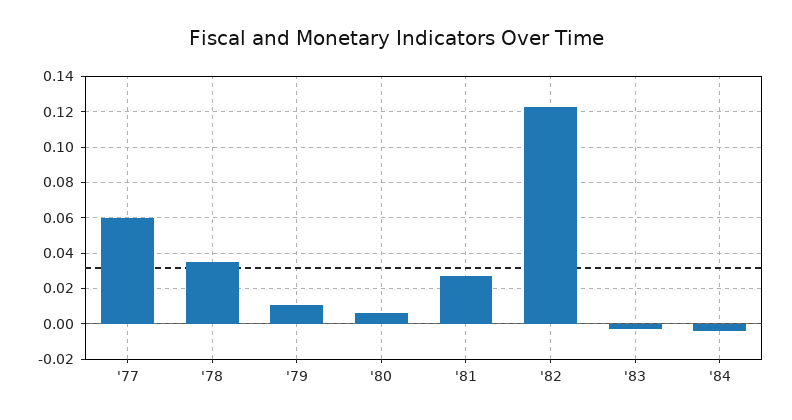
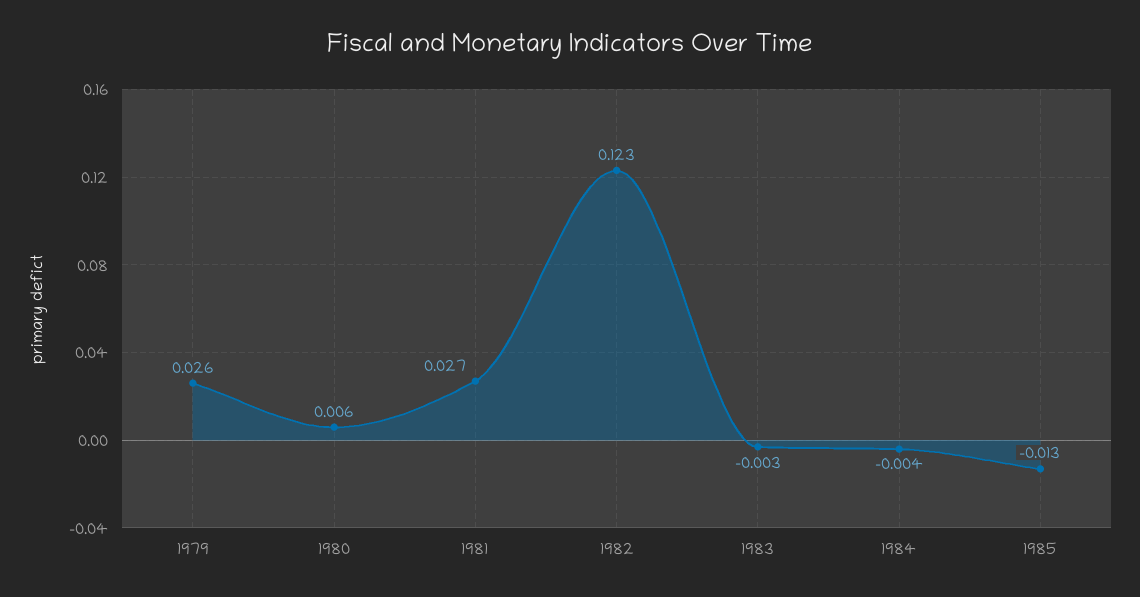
'77: 0.06 -> none
'78: 0.035 -> none
'79: 0.01 -> 0.026
1985: none -> -0.013

